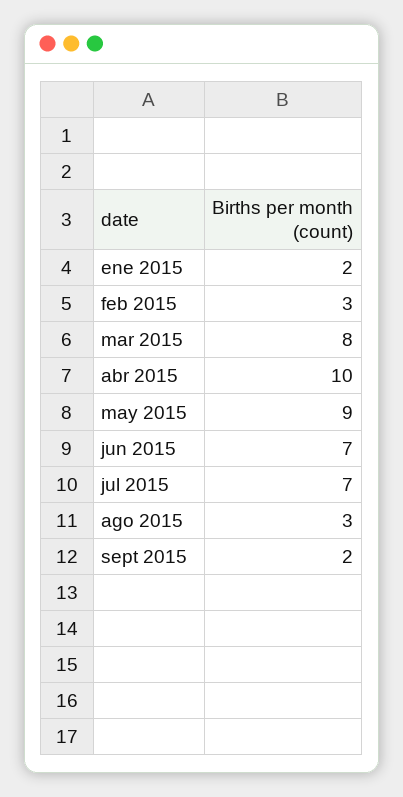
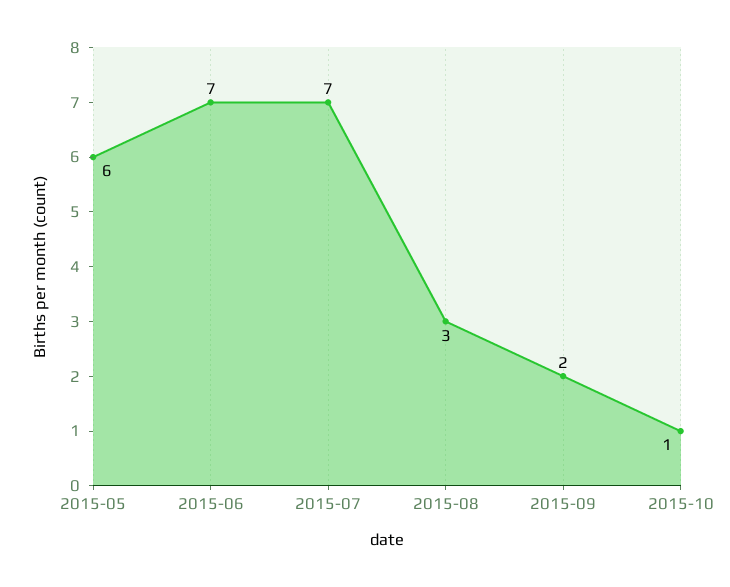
ene 2015: 2 -> none
feb 2015: 3 -> none
mar 2015: 8 -> none
abr 2015: 10 -> none
may 2015: 9 -> 6
2015-10: none -> 1

